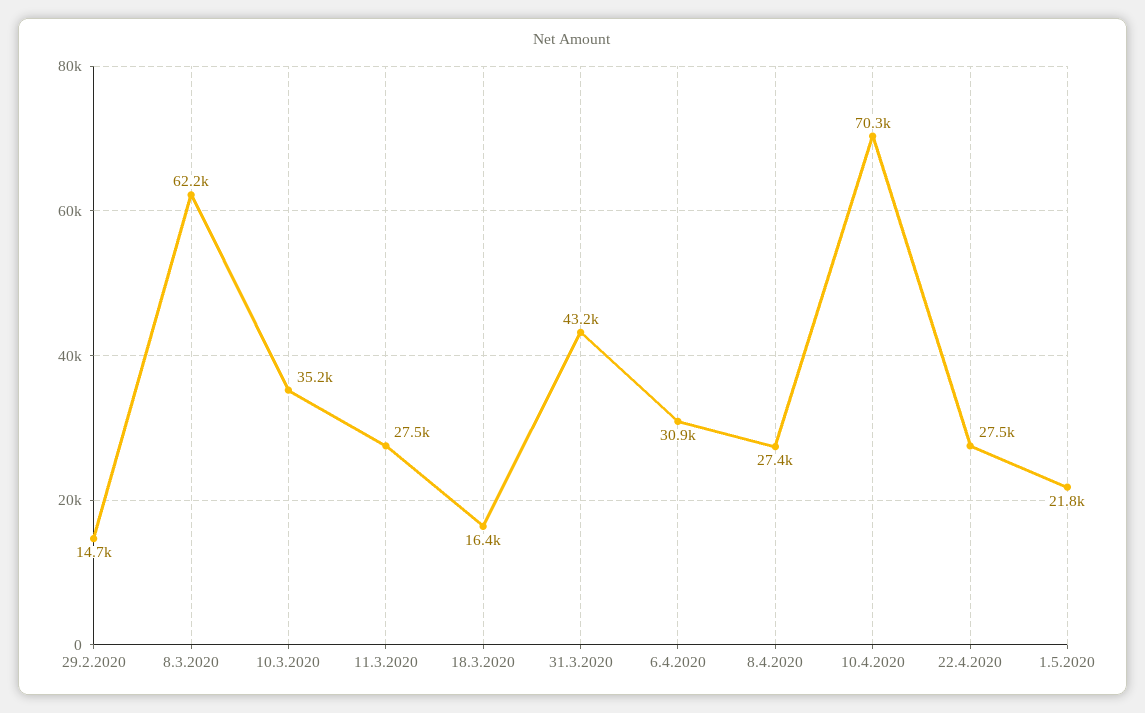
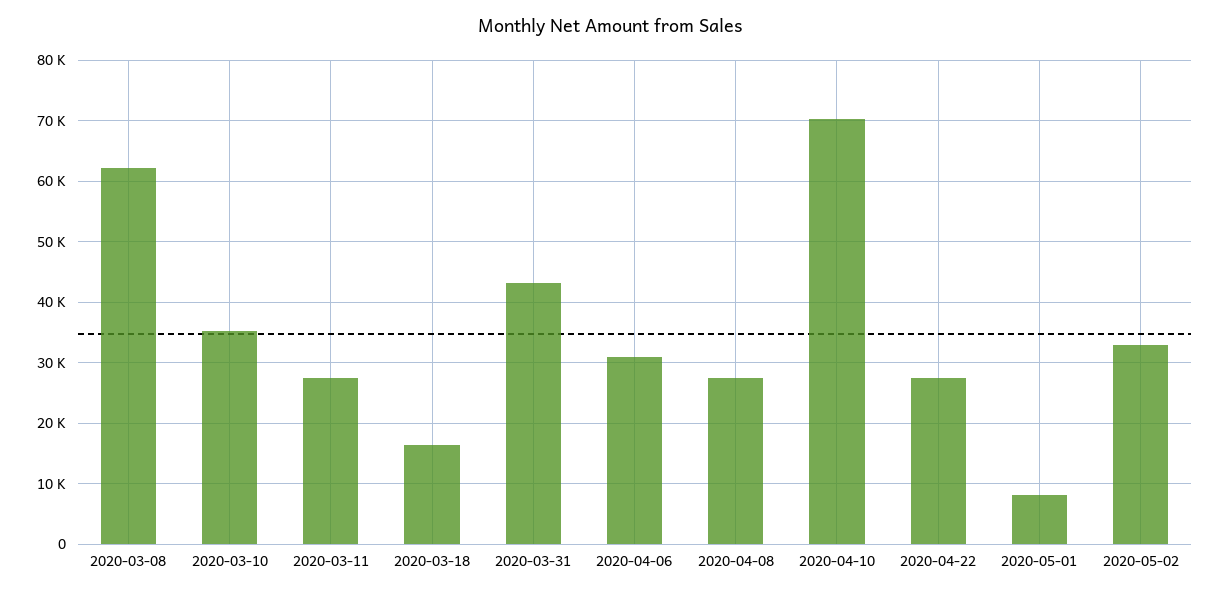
29.2.2020: 14700 -> none
1.5.2020: 21800 -> 8000
2020-05-02: none -> 33000

